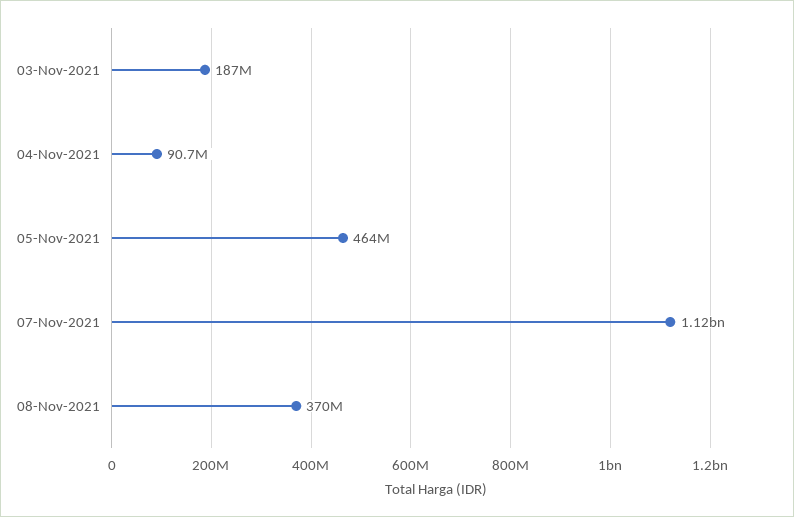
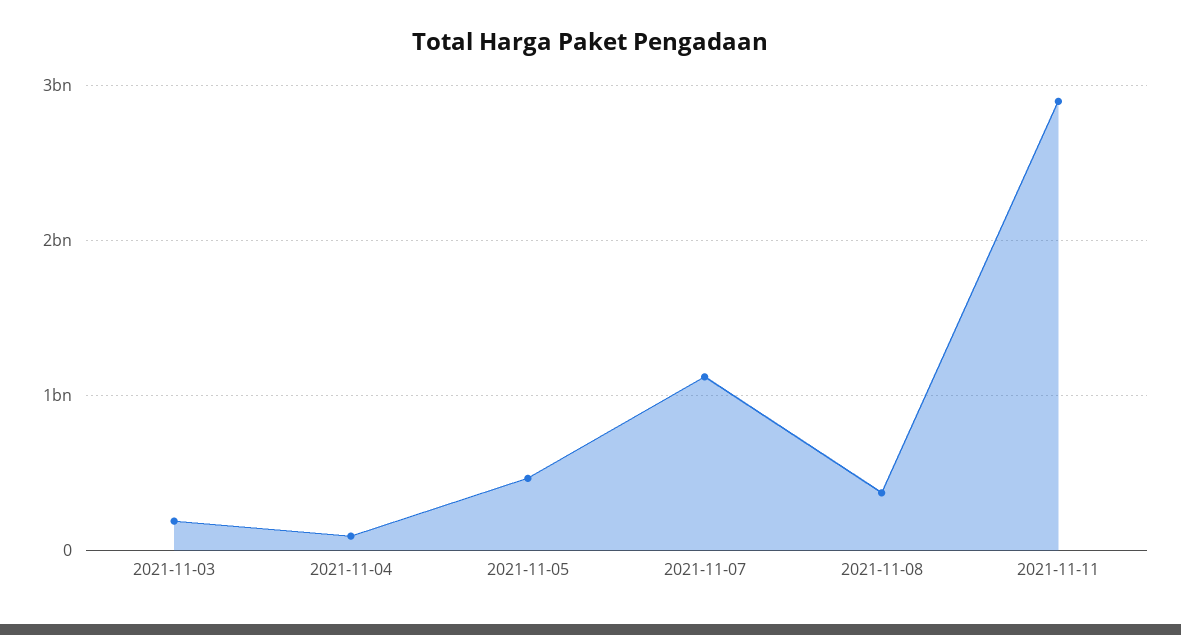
2021-11-11: none -> 2900000000

